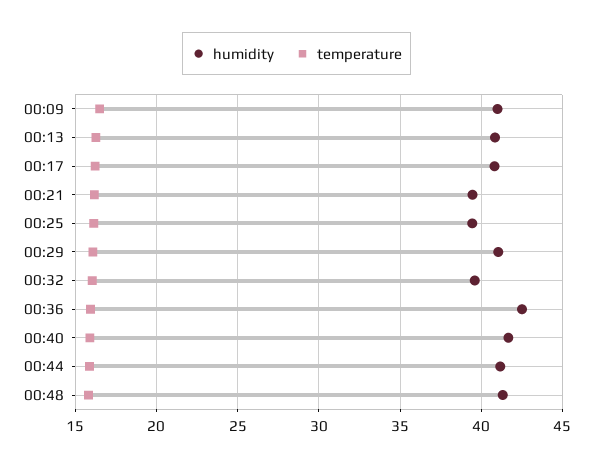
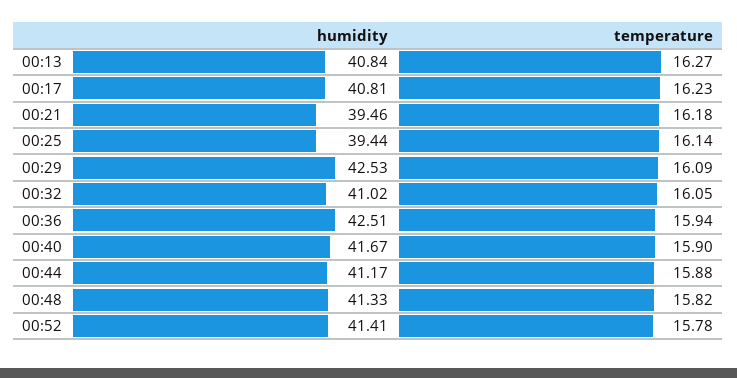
humidity, 00:09: 41 -> none
temperature, 00:09: 16.5 -> none
humidity, 00:29: 41 -> 42.53
humidity, 00:32: 39.5 -> 41.02
humidity, 00:52: none -> 41.41
temperature, 00:52: none -> 15.78

